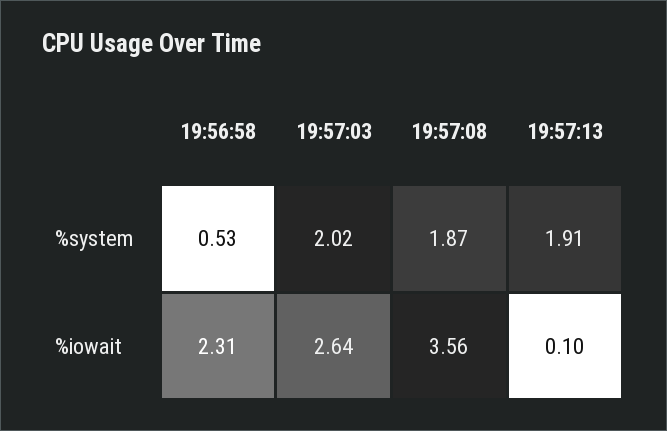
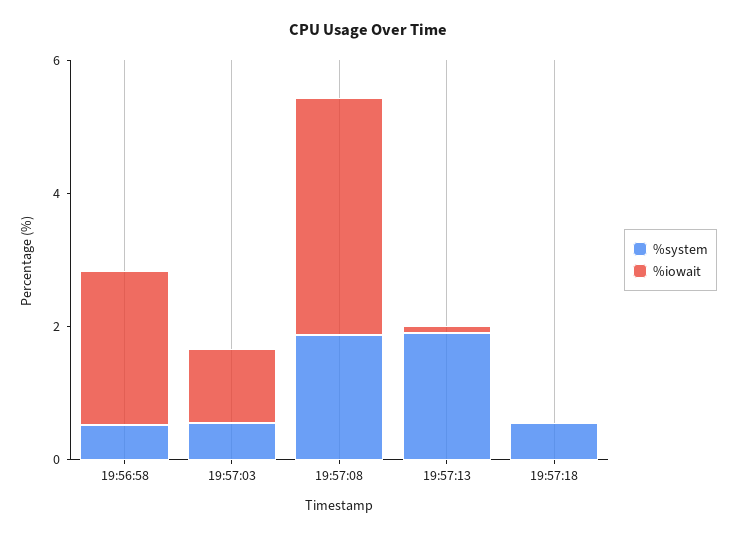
%system, 19:57:03: 2.02 -> 0.5
%iowait, 19:57:03: 2.64 -> 1
%system, 19:57:18: none -> 0.5
%iowait, 19:57:18: none -> 0

